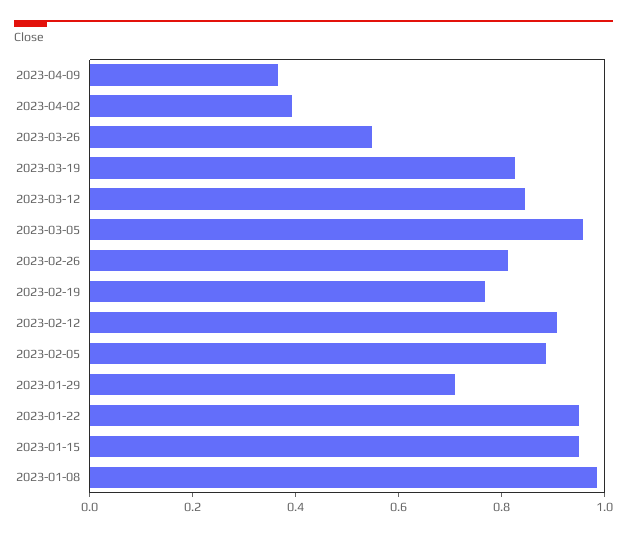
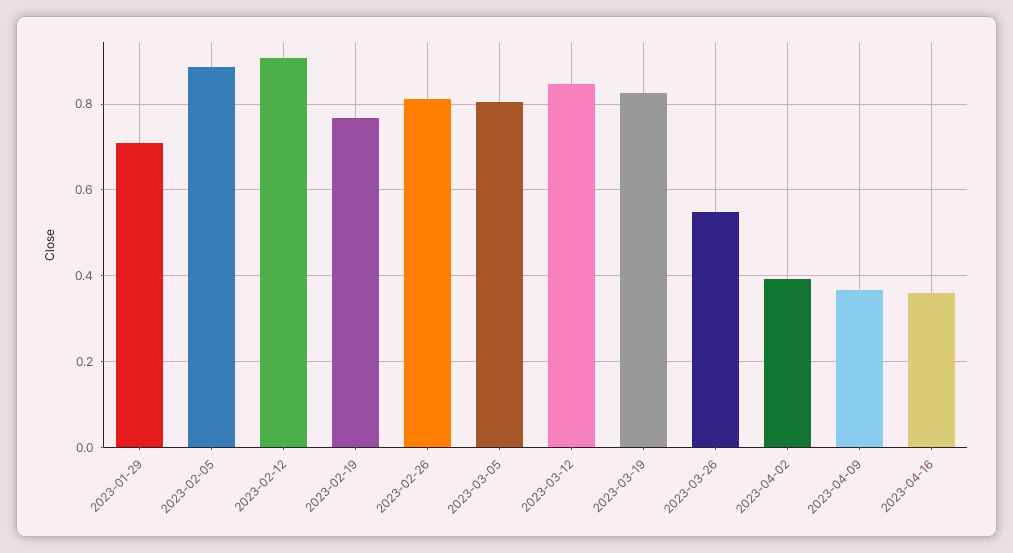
2023-03-05: 0.95 -> 0.8
2023-01-22: 0.95 -> none
2023-01-15: 0.95 -> none
2023-01-08: 1 -> none
2023-04-16: none -> 0.36

